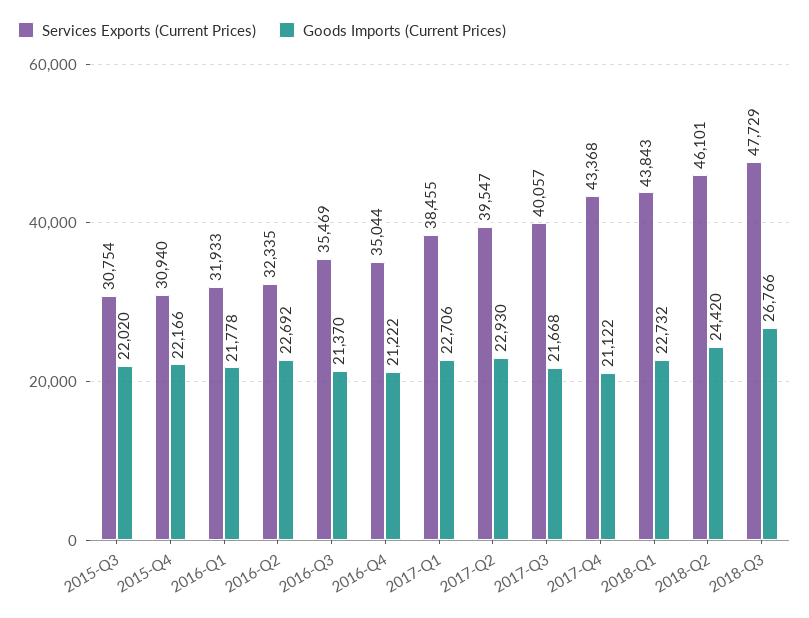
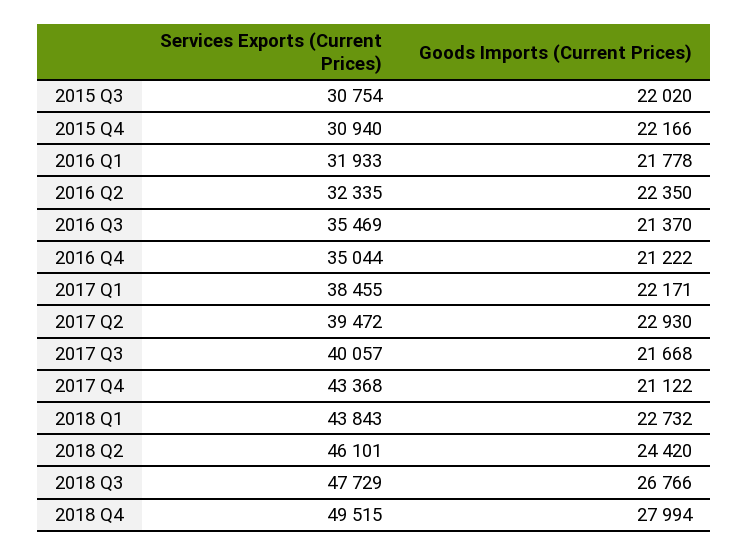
Goods Imports (Current Prices), 2016-Q2: 22692 -> 22350
Goods Imports (Current Prices), 2017-Q1: 22706 -> 22171
Services Exports (Current Prices), 2017-Q2: 39547 -> 39472
Services Exports (Current Prices), 2018 Q4: none -> 49515
Goods Imports (Current Prices), 2018 Q4: none -> 27994

